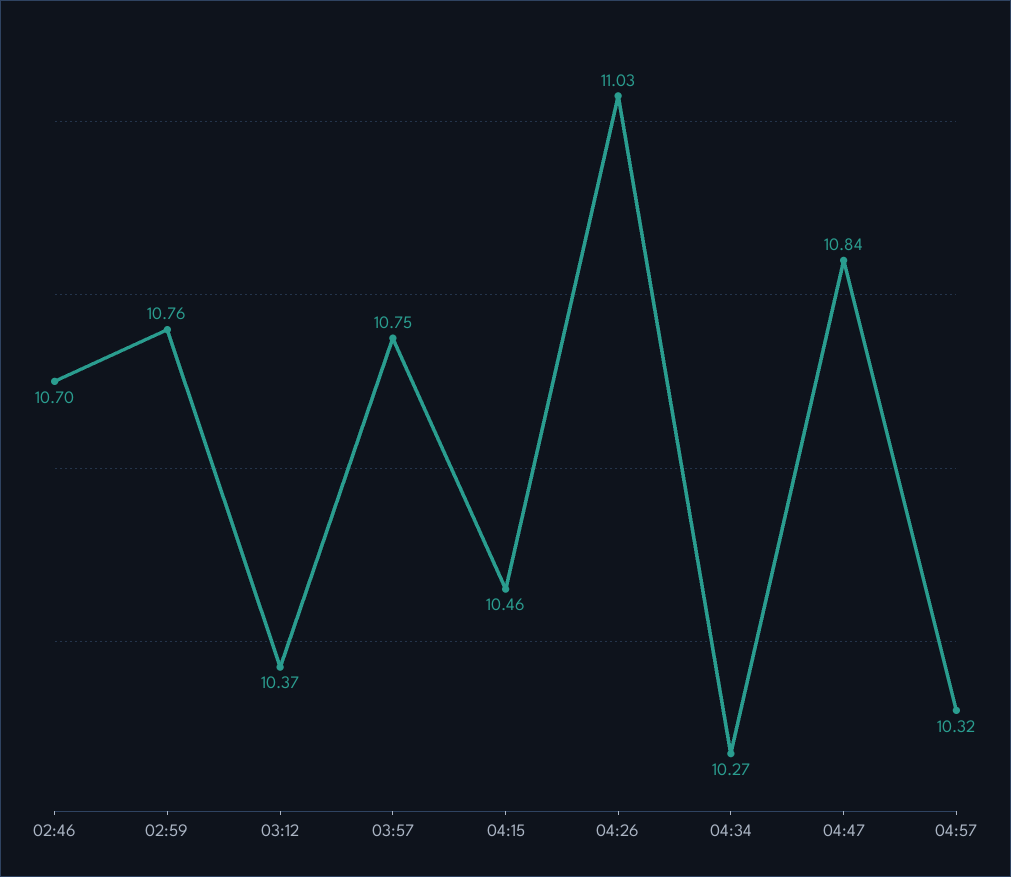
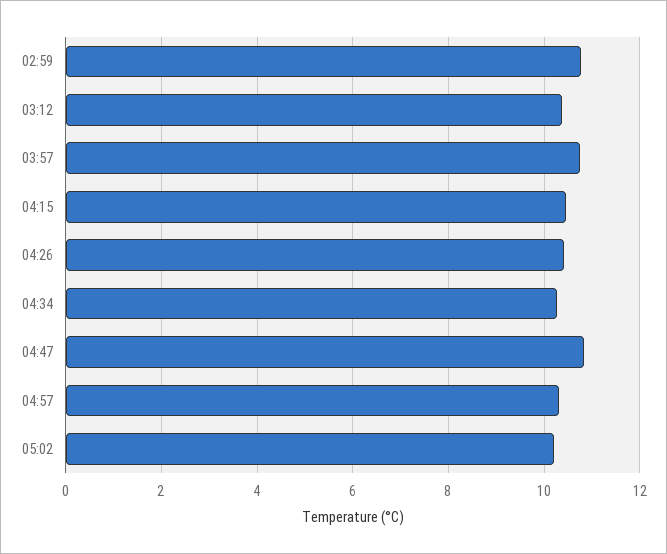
02:46: 10.7 -> none
04:26: 11.03 -> 10.4
05:02: none -> 10.2

